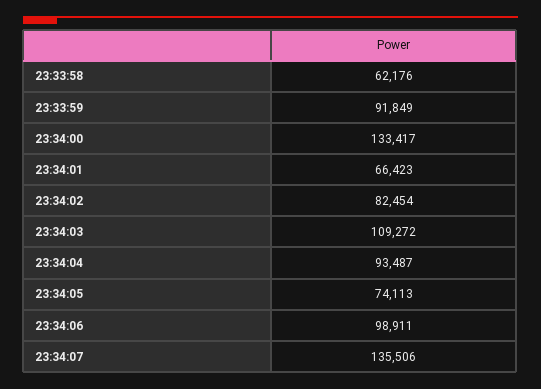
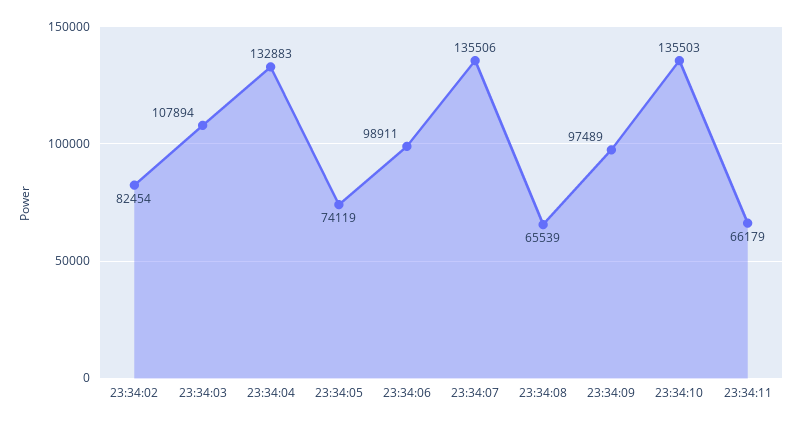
23:33:58: 62176 -> none
23:33:59: 91849 -> none
23:34:00: 133417 -> none
23:34:01: 66423 -> none
23:34:03: 109272 -> 107894
23:34:04: 93487 -> 132883
23:34:05: 74113 -> 74119
23:34:08: none -> 65539
23:34:09: none -> 97489
23:34:10: none -> 135503
23:34:11: none -> 66179

